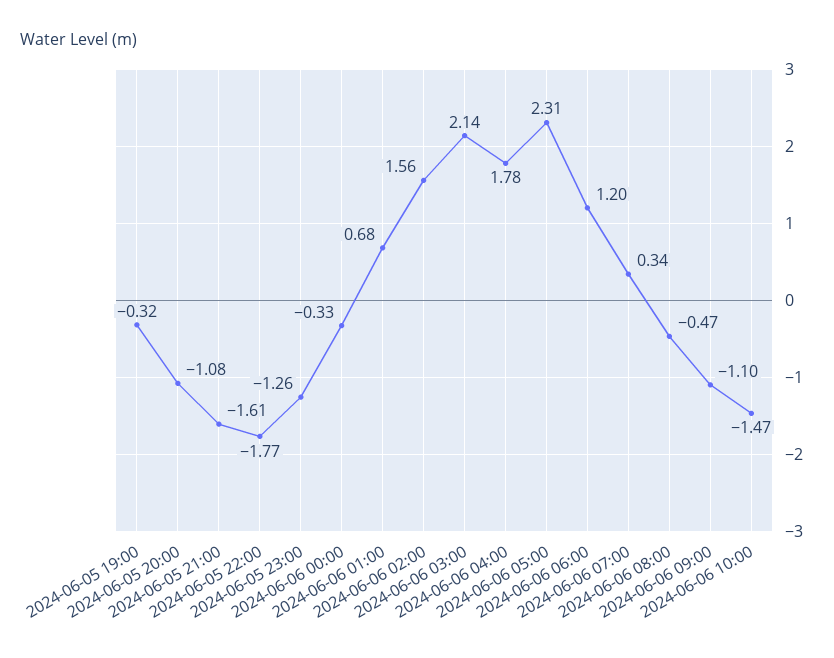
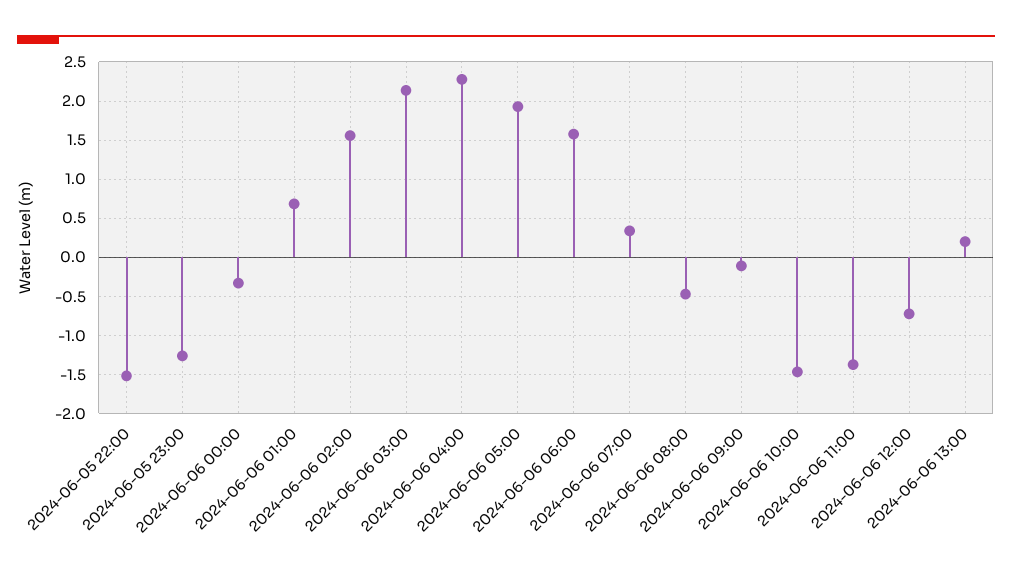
2024-06-05 19:00: -0.32 -> none
2024-06-05 20:00: -1.08 -> none
2024-06-05 21:00: -1.61 -> none
2024-06-05 22:00: -1.77 -> -1.5
2024-06-06 04:00: 1.78 -> 2.3
2024-06-06 05:00: 2.31 -> 1.9
2024-06-06 06:00: 1.2 -> 1.6
2024-06-06 09:00: -1.1 -> -0.1
2024-06-06 11:00: none -> -1.4
2024-06-06 12:00: none -> -0.7
2024-06-06 13:00: none -> 0.2

